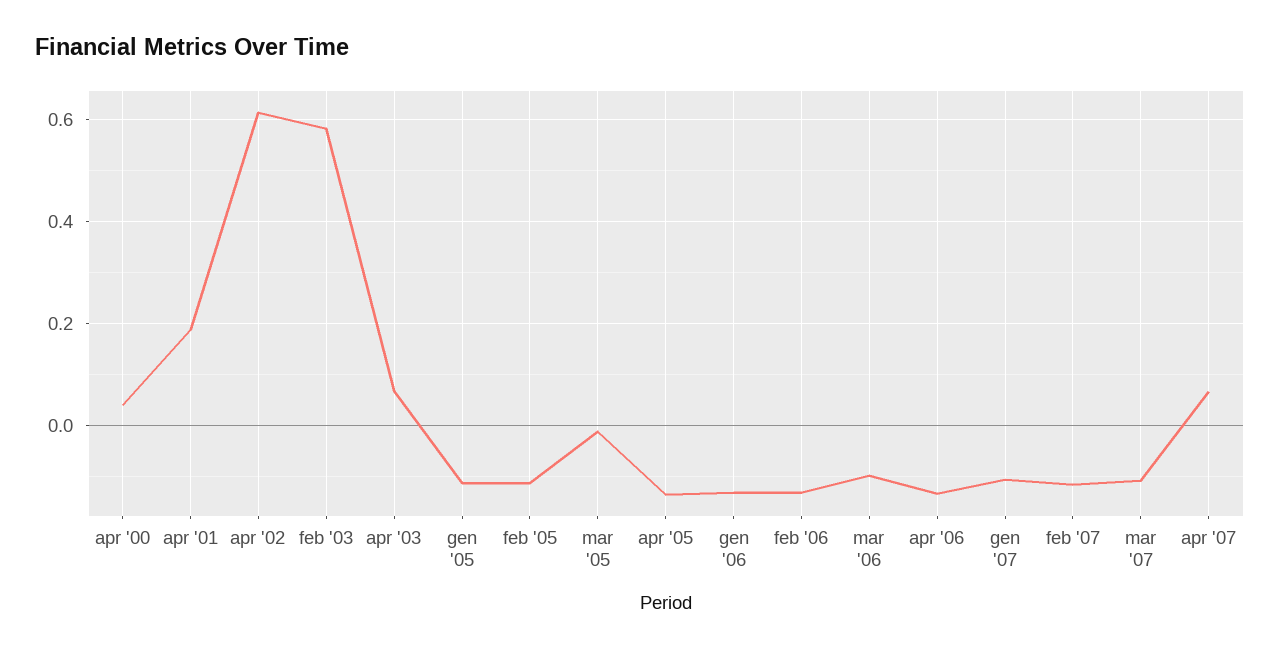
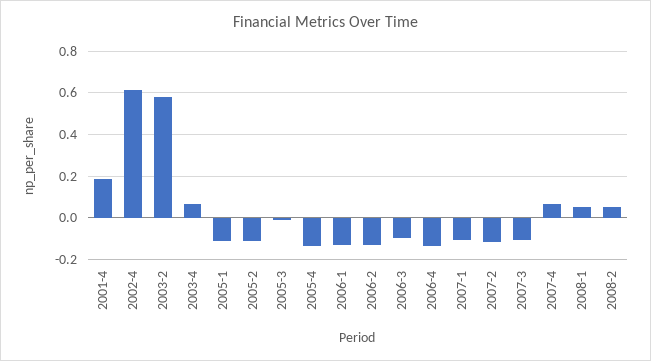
apr '00: 0.04 -> none
2008-1: none -> 0.05
2008-2: none -> 0.05

